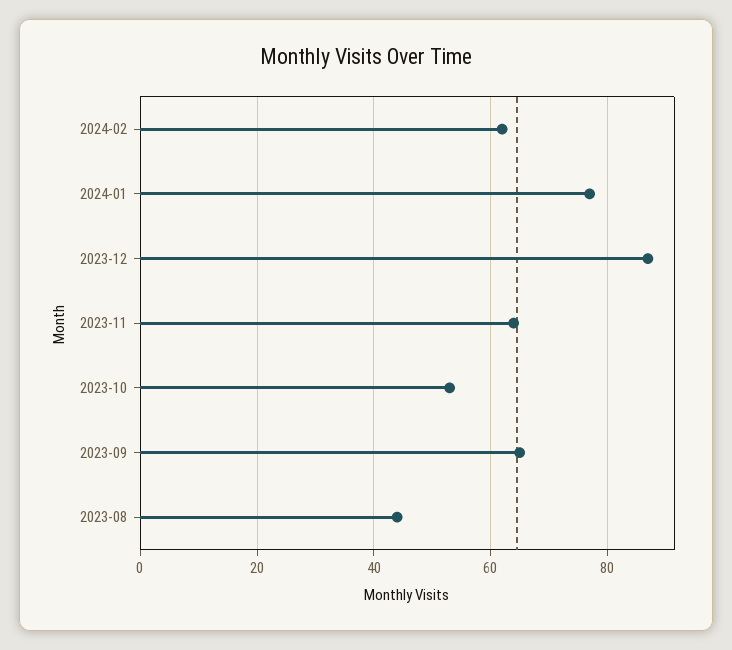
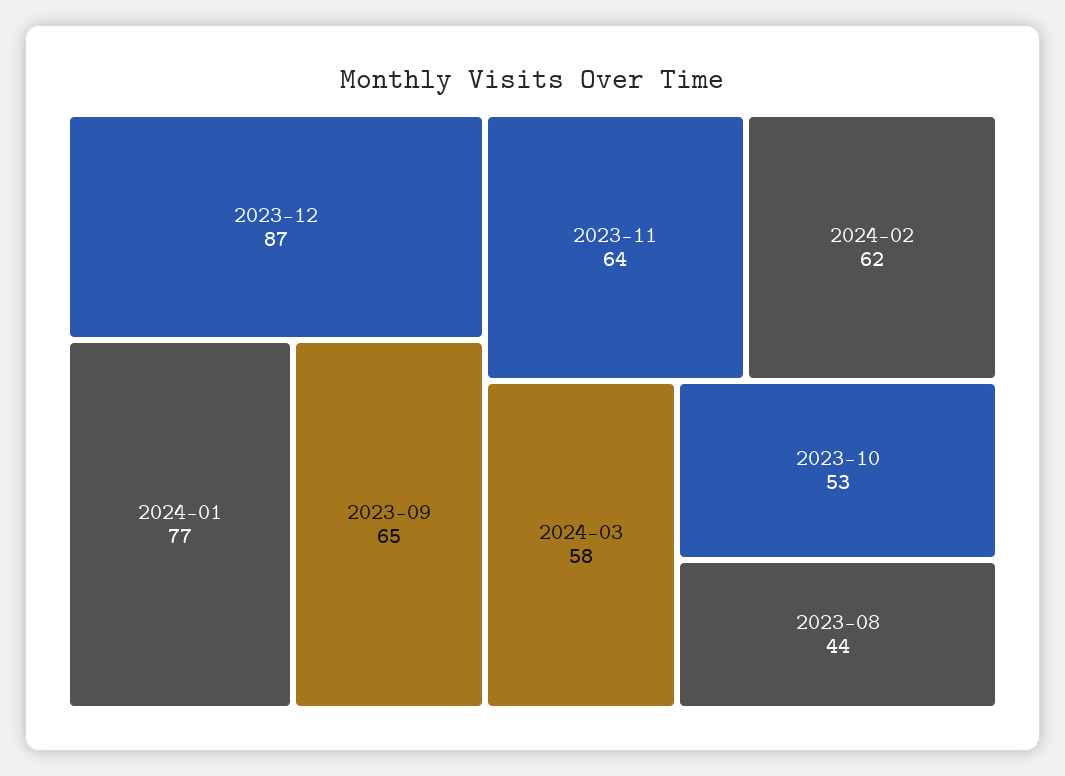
2024-03: none -> 58

